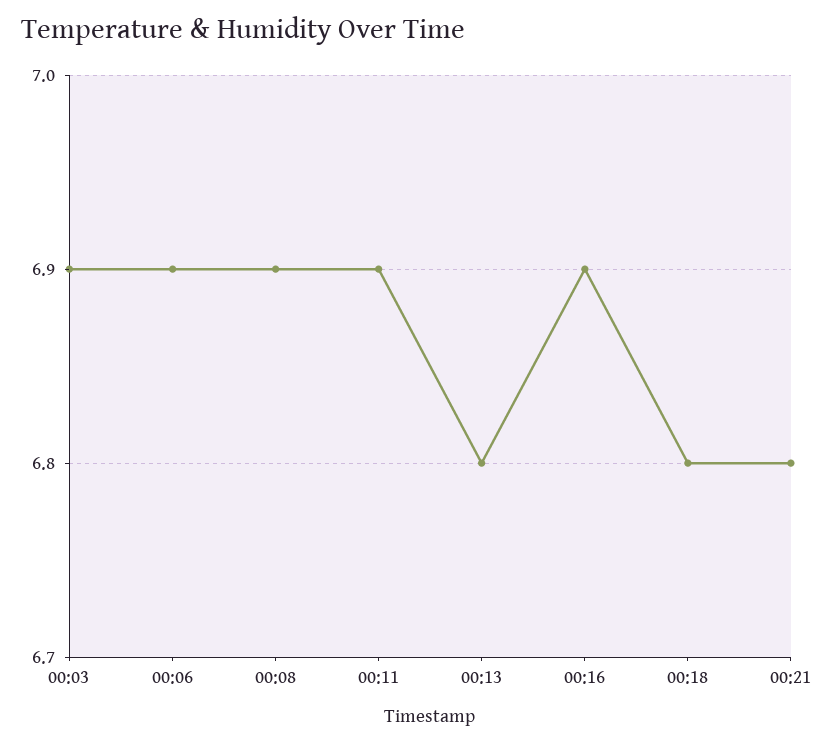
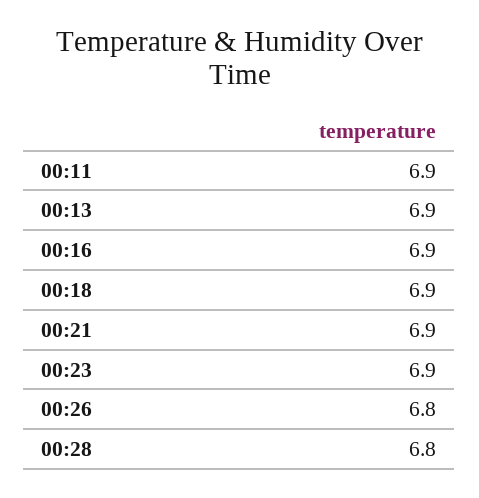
00:03: 6.9 -> none
00:06: 6.9 -> none
00:08: 6.9 -> none
00:13: 6.8 -> 6.9
00:18: 6.8 -> 6.9
00:21: 6.8 -> 6.9
00:23: none -> 6.9
00:26: none -> 6.8
00:28: none -> 6.8

